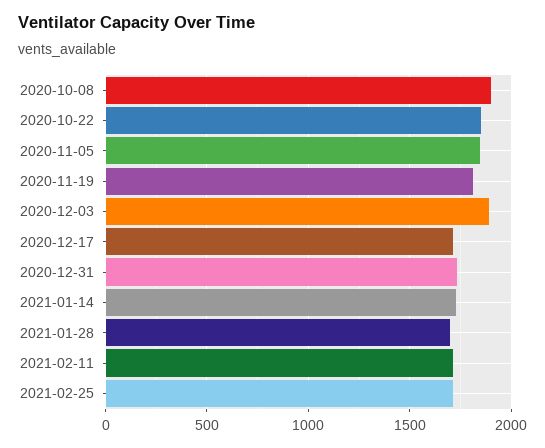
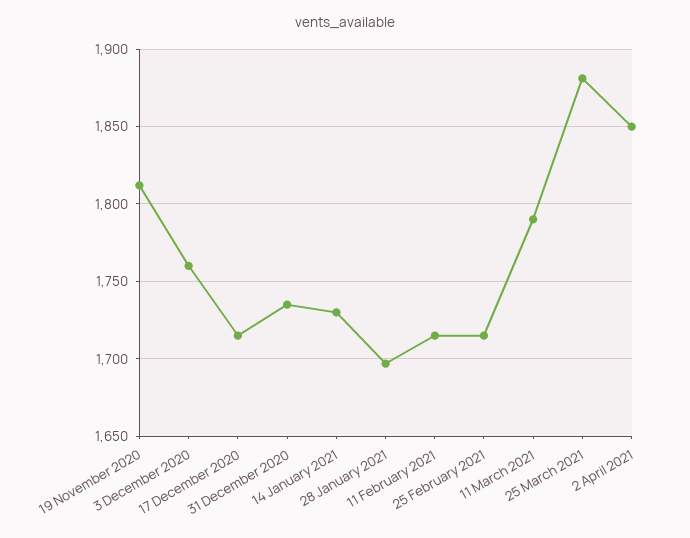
2020-10-08: 1900 -> none
2020-10-22: 1850 -> none
2020-11-05: 1850 -> none
2020-12-03: 1900 -> 1760
11 March 2021: none -> 1790
25 March 2021: none -> 1880
2 April 2021: none -> 1850

